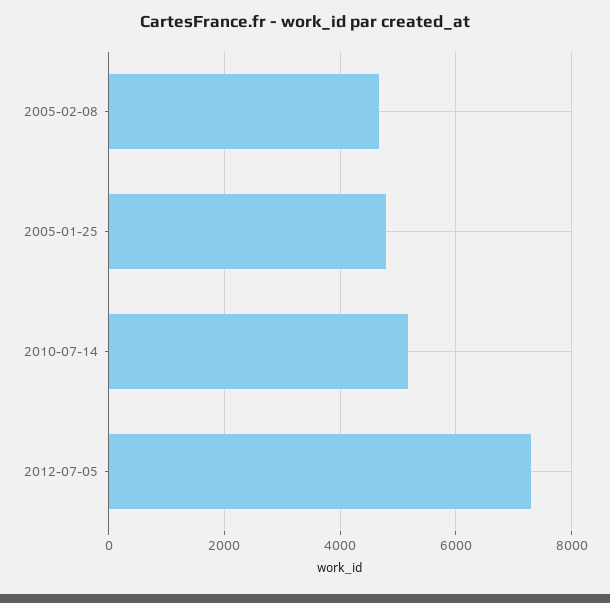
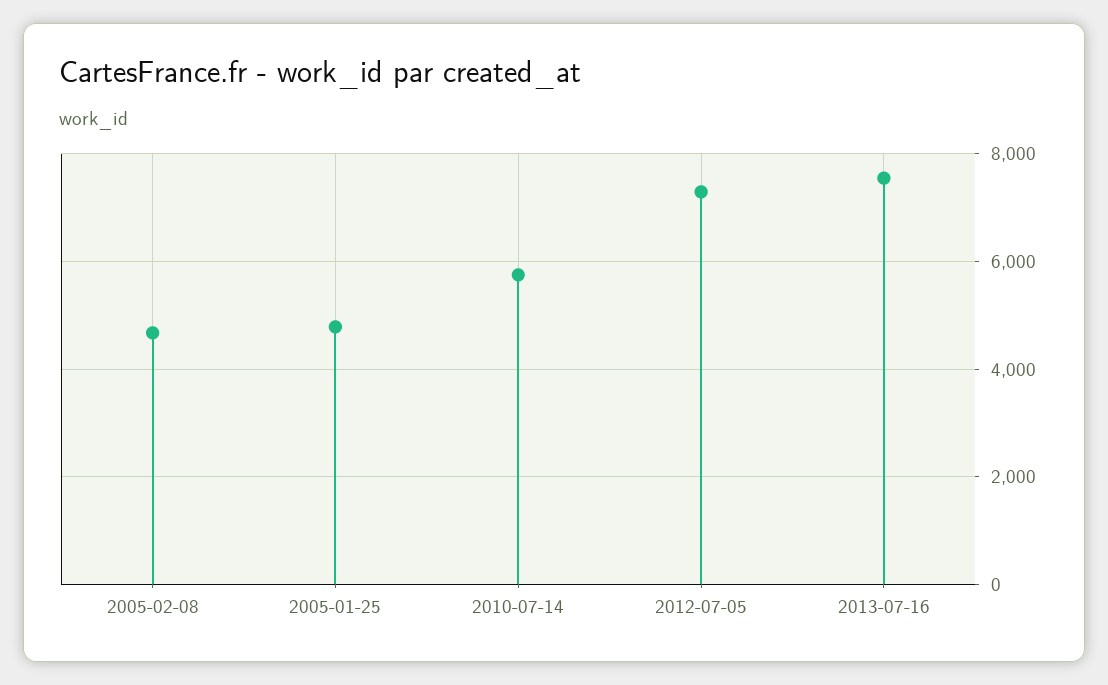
2010-07-14: 5200 -> 5800
2013-07-16: none -> 7600

